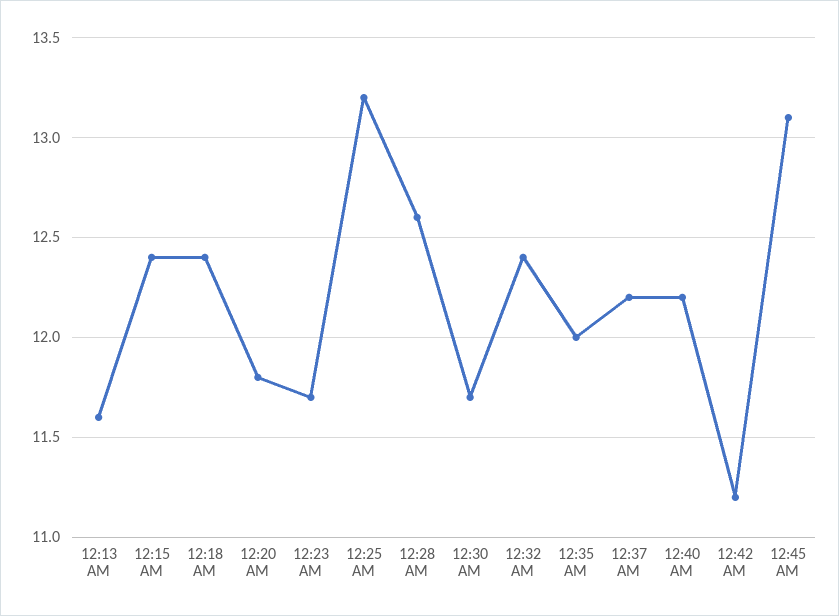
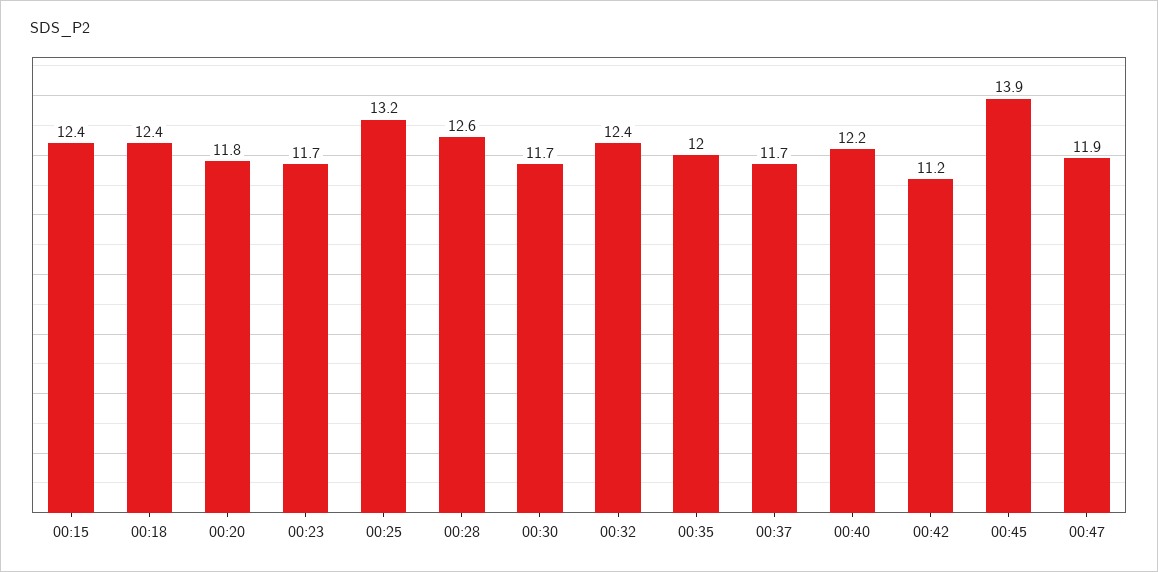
12:13 AM: 11.6 -> none
12:37 AM: 12.2 -> 11.7
12:45 AM: 13.1 -> 13.9
00:47: none -> 11.9

